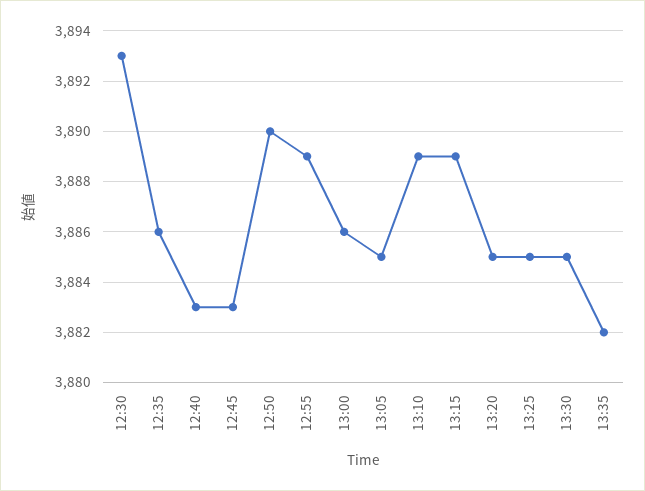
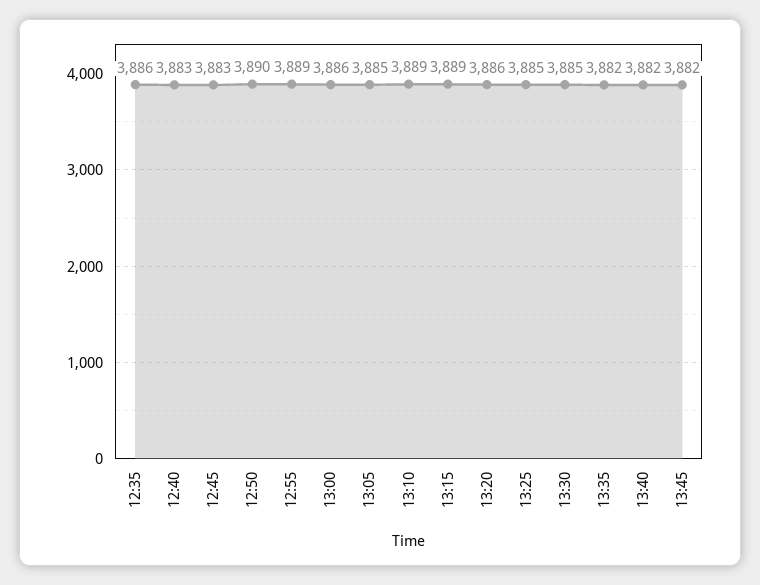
12:30: 3893 -> none
13:20: 3885 -> 3886
13:40: none -> 3882
13:45: none -> 3882

